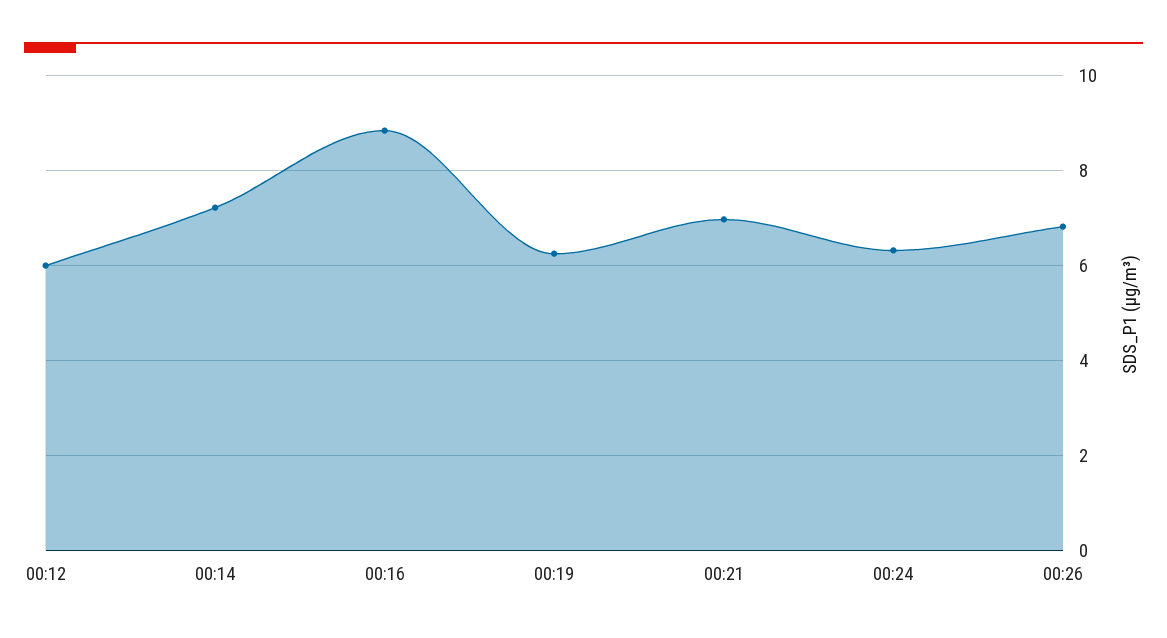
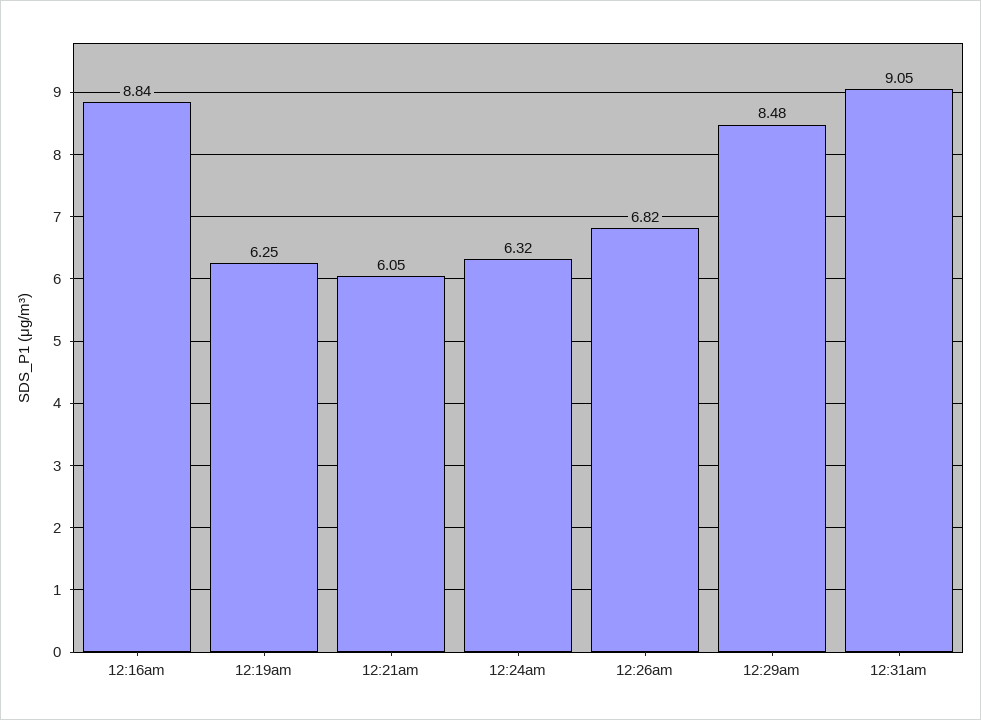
00:12: 6 -> none
00:14: 7.2 -> none
00:21: 7 -> 6.05
12:29am: none -> 8.48
12:31am: none -> 9.05

